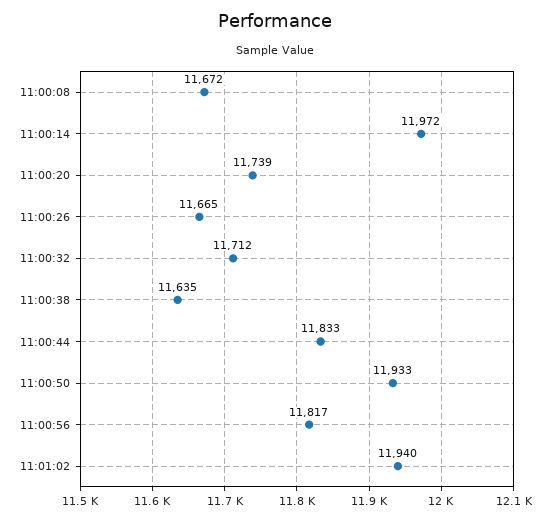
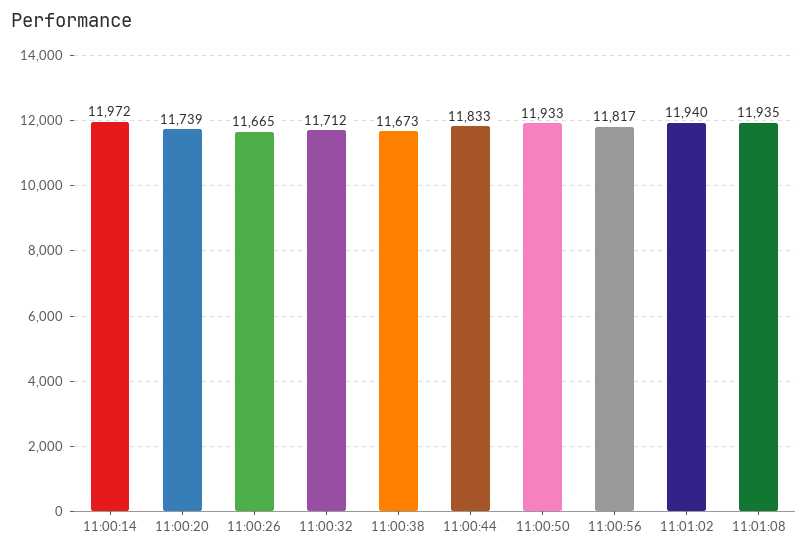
11:00:08: 11672 -> none
11:00:38: 11635 -> 11673
11:01:08: none -> 11935

